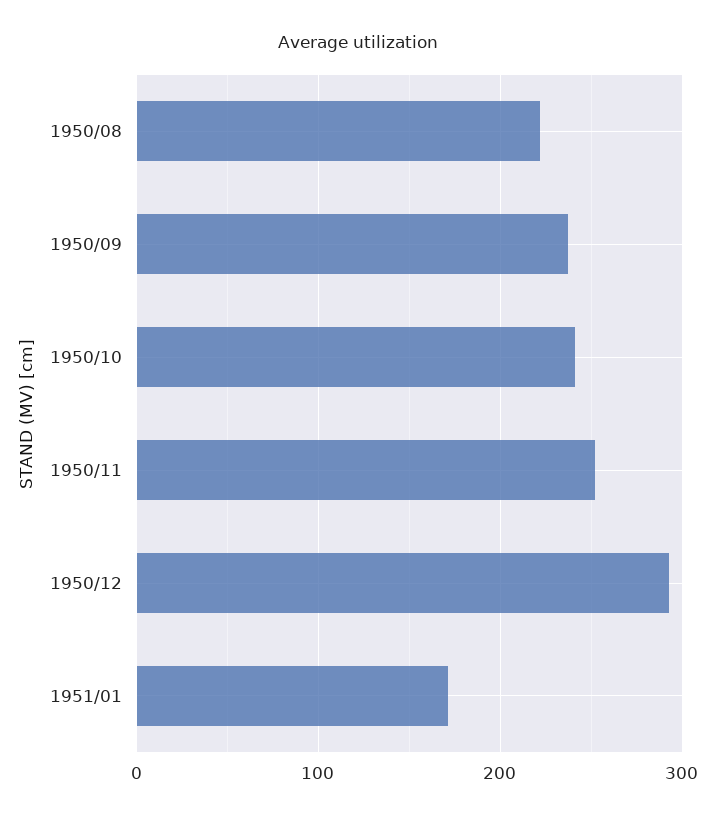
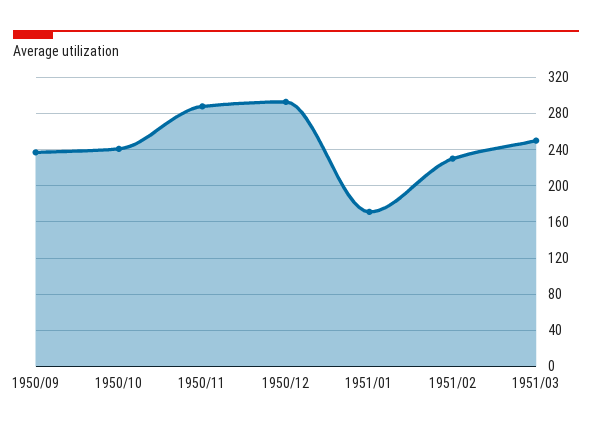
1950/08: 220 -> none
1950/11: 250 -> 290
1951/02: none -> 230
1951/03: none -> 250

